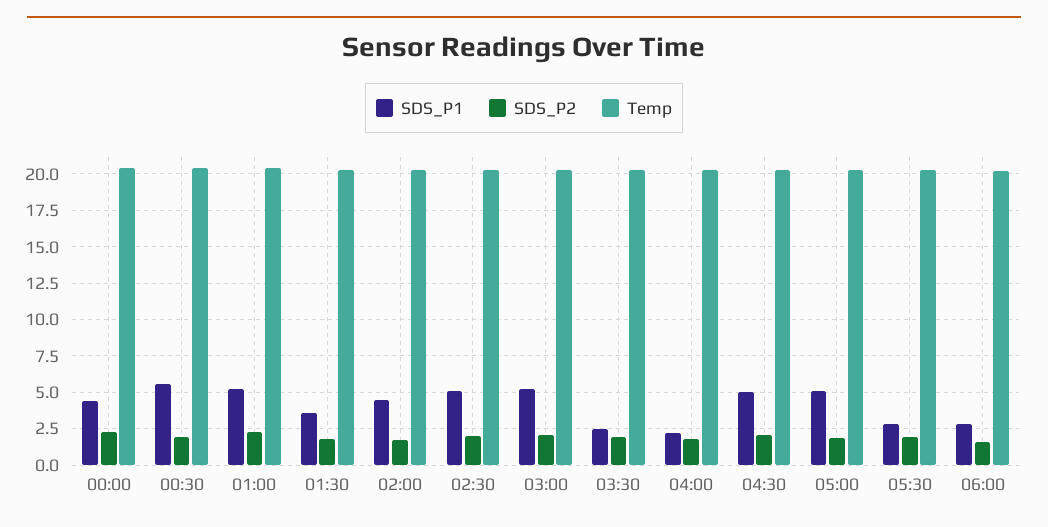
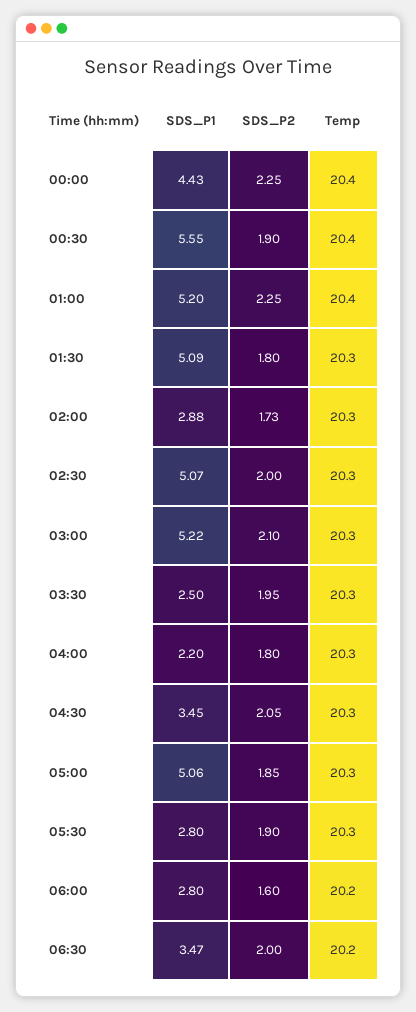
SDS_P1, 01:30: 3.5 -> 5.09
SDS_P1, 02:00: 4.5 -> 2.88
SDS_P1, 04:30: 5 -> 3.45
SDS_P1, 06:30: none -> 3.47
SDS_P2, 06:30: none -> 2
Temp, 06:30: none -> 20.2

